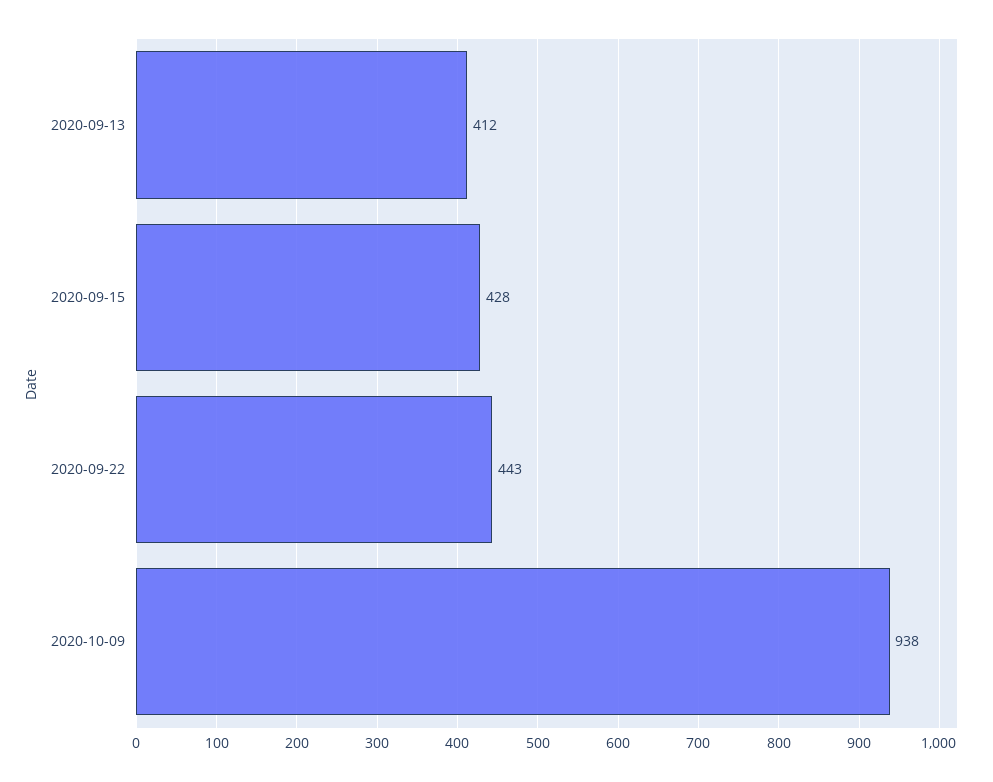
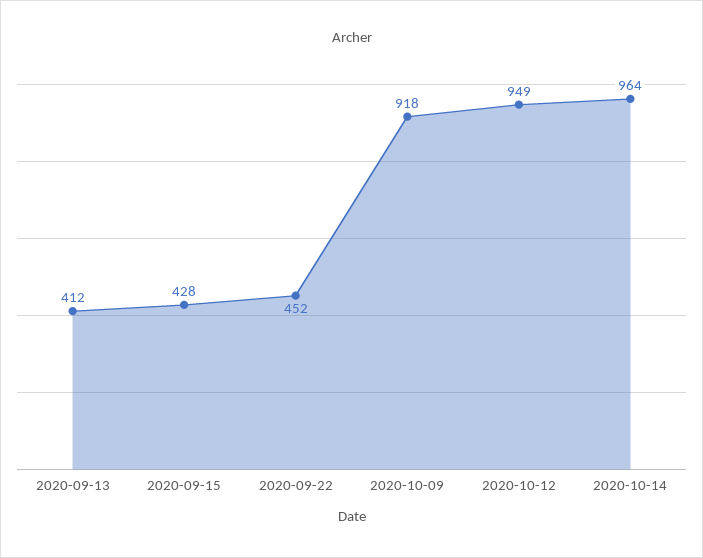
2020-09-22: 443 -> 452
2020-10-09: 938 -> 918
2020-10-12: none -> 949
2020-10-14: none -> 964

